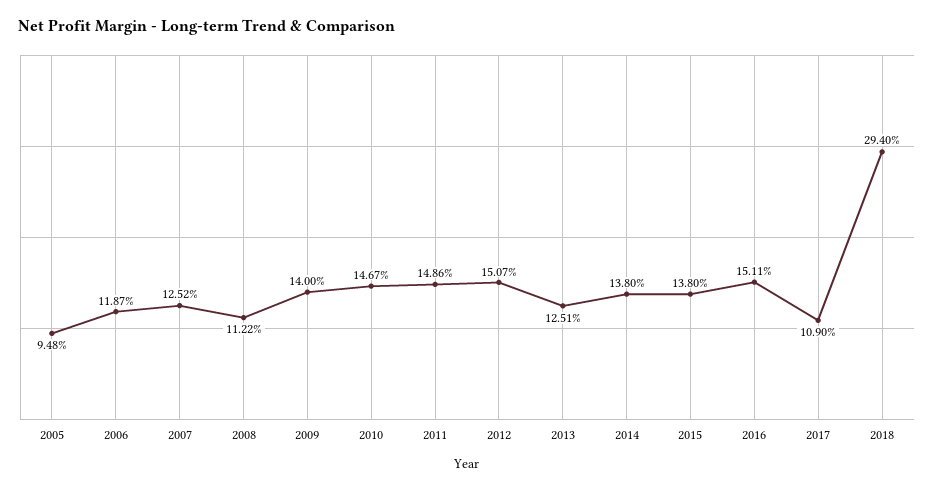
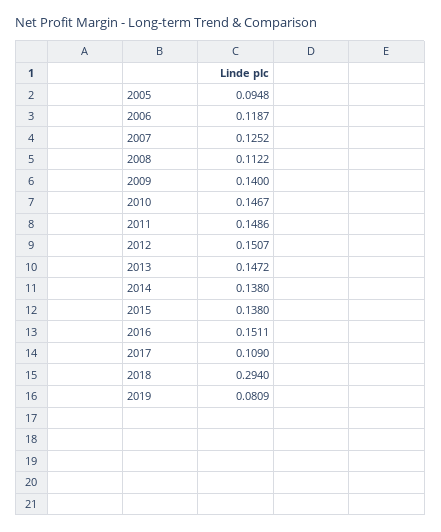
2013: 0.1251 -> 0.1472
2019: none -> 0.0809

